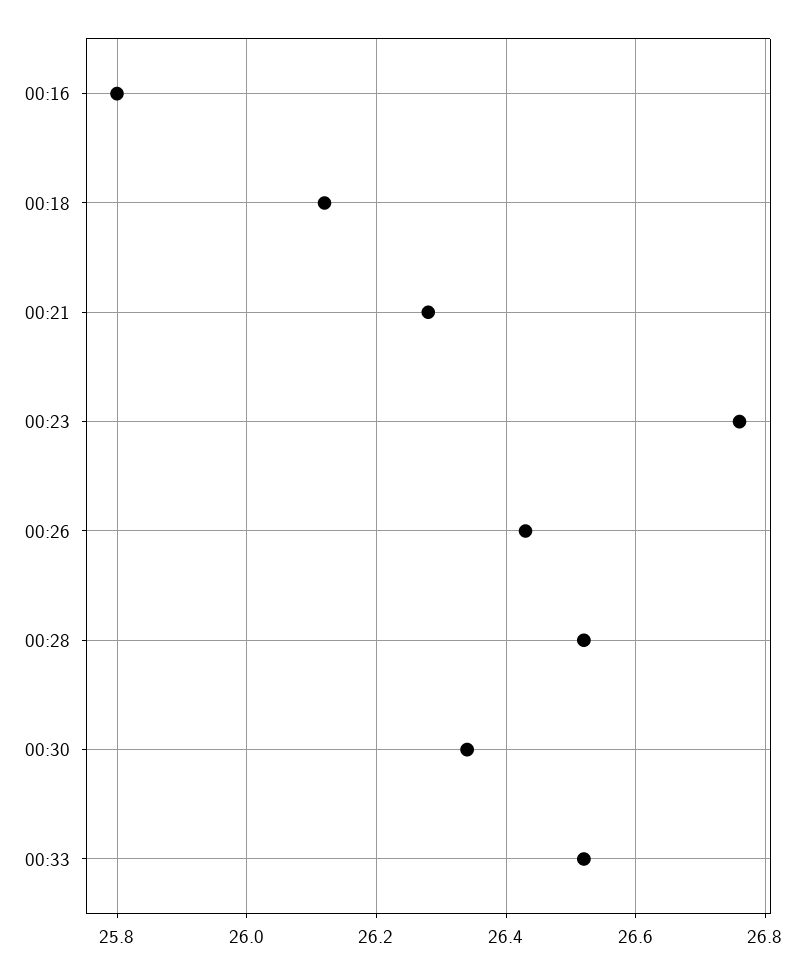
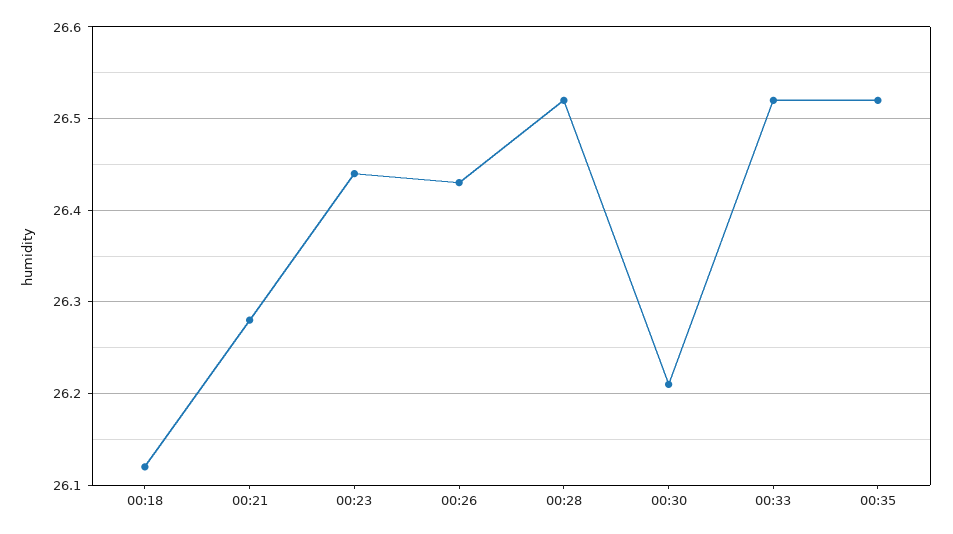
00:16: 25.8 -> none
00:23: 26.75 -> 26.44
00:30: 26.35 -> 26.21
00:35: none -> 26.52

